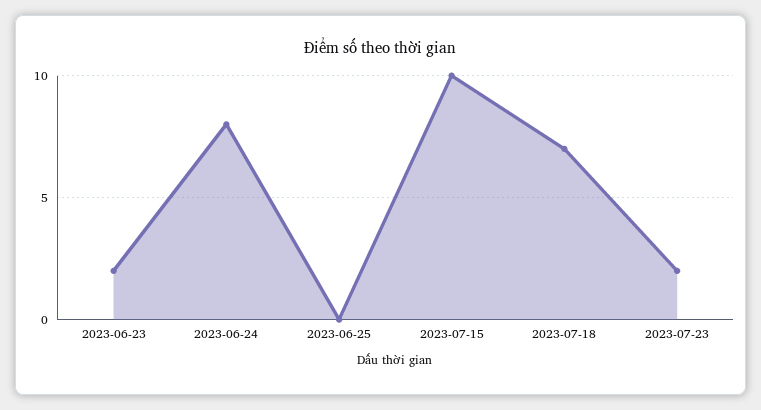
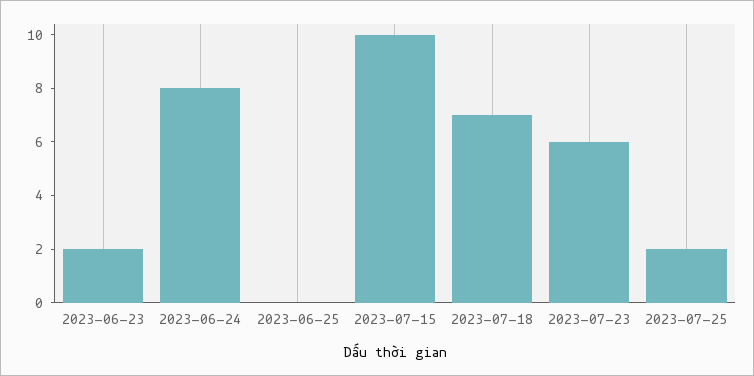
2023-07-23: 2 -> 6
2023-07-25: none -> 2

